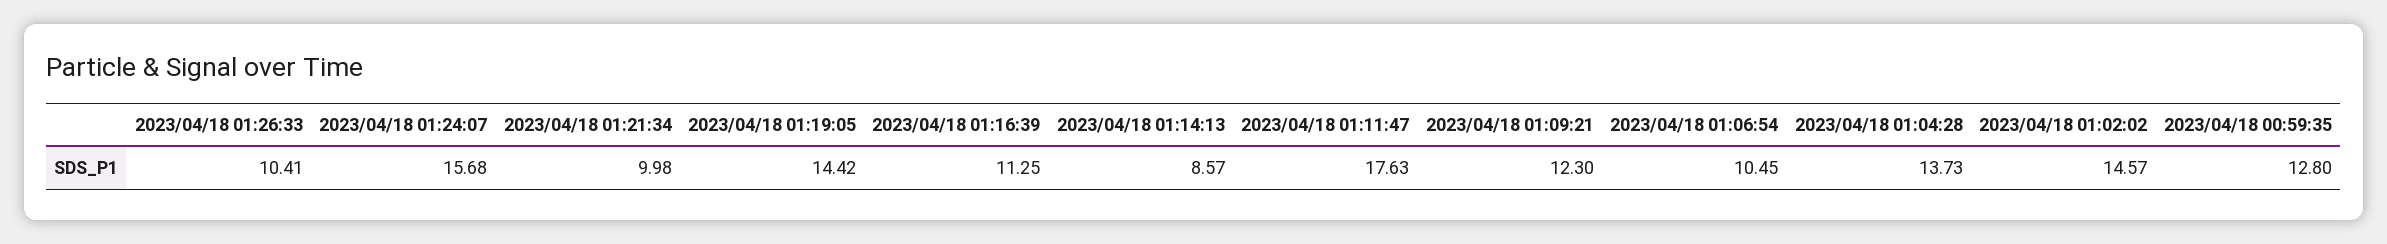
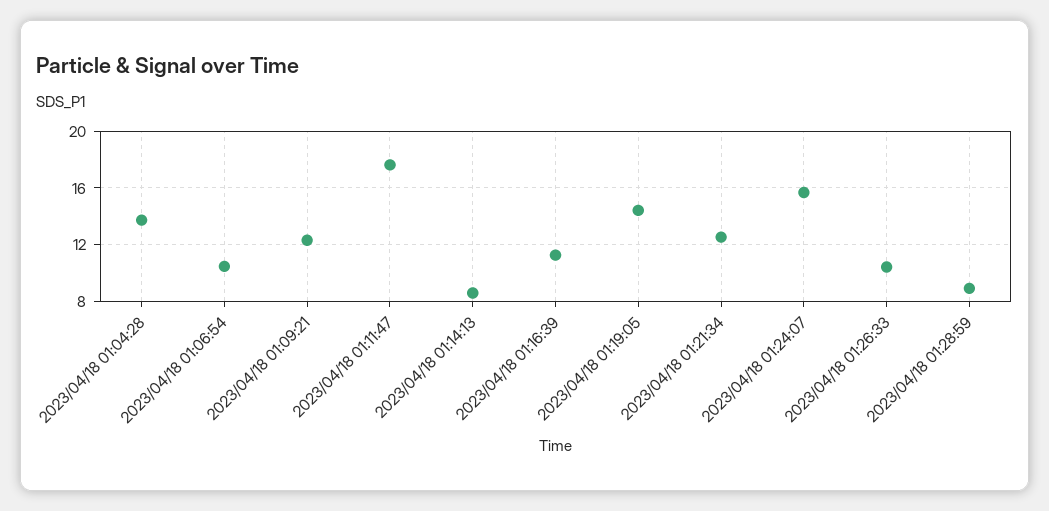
2023/04/18 01:21:34: 9.98 -> 12.5
2023/04/18 01:02:02: 14.57 -> none
2023/04/18 00:59:35: 12.8 -> none
2023/04/18 01:28:59: none -> 9

